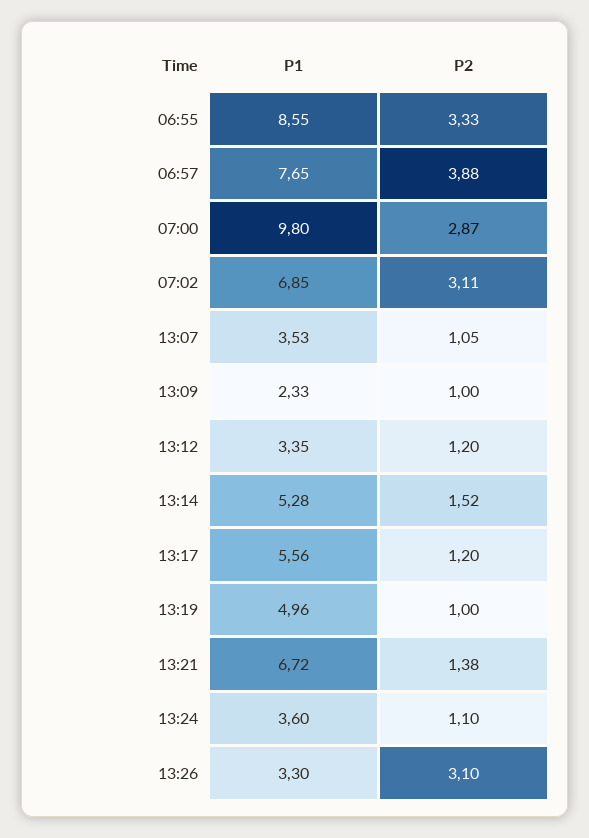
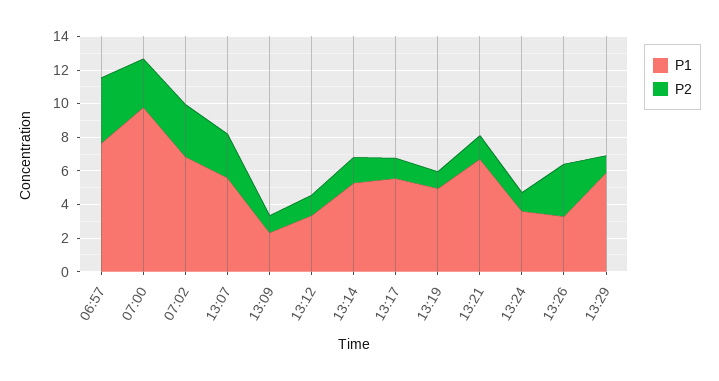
P1, 06:55: 8.55 -> none
P2, 06:55: 3.33 -> none
P1, 13:07: 3.53 -> 5.5
P2, 13:07: 1.05 -> 2.5
P1, 13:29: none -> 6
P2, 13:29: none -> 1

